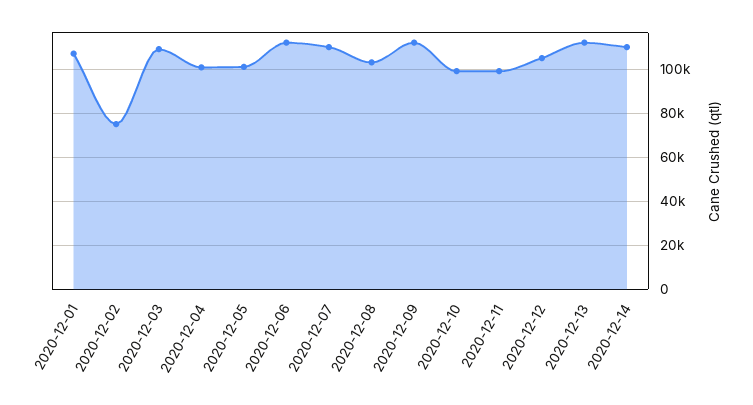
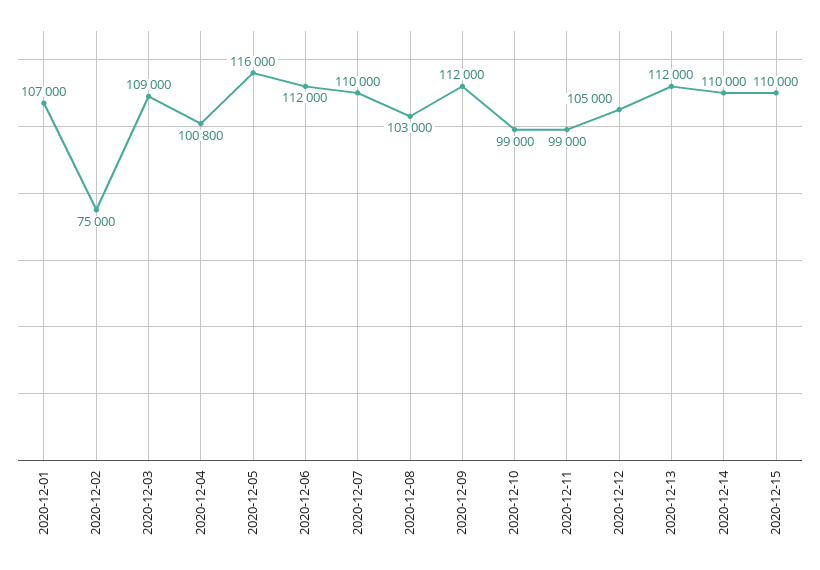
2020-12-05: 100000 -> 116000
2020-12-15: none -> 110000

